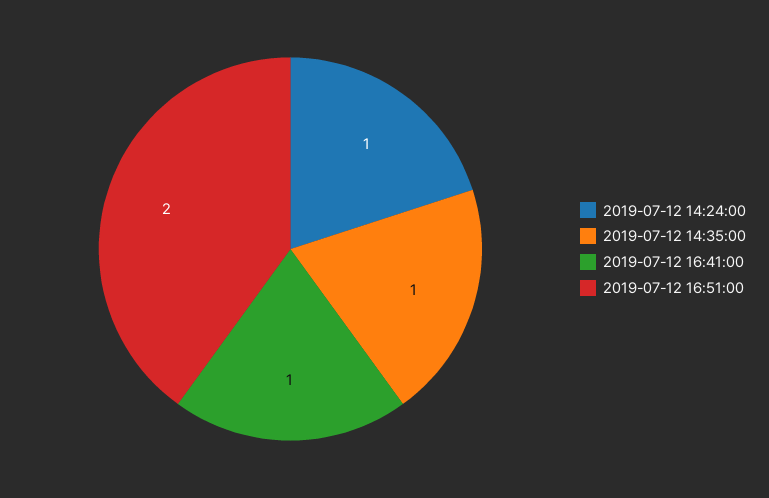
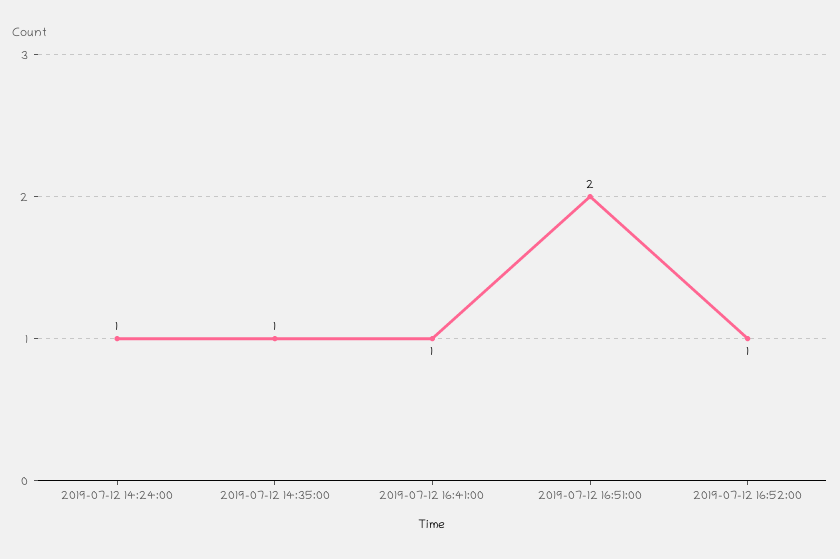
2019-07-12 16:52:00: none -> 1

